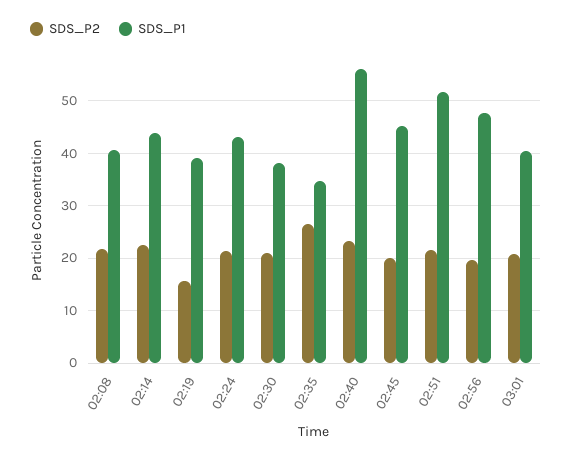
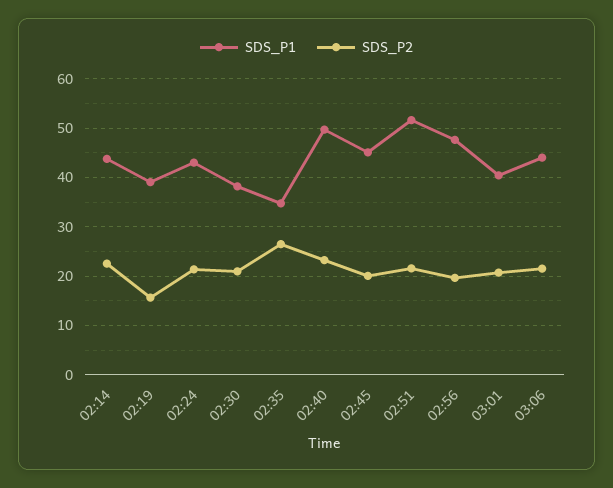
SDS_P2, 02:08: 22 -> none
SDS_P1, 02:08: 40 -> none
SDS_P1, 02:40: 56 -> 50
SDS_P1, 03:06: none -> 44
SDS_P2, 03:06: none -> 22

